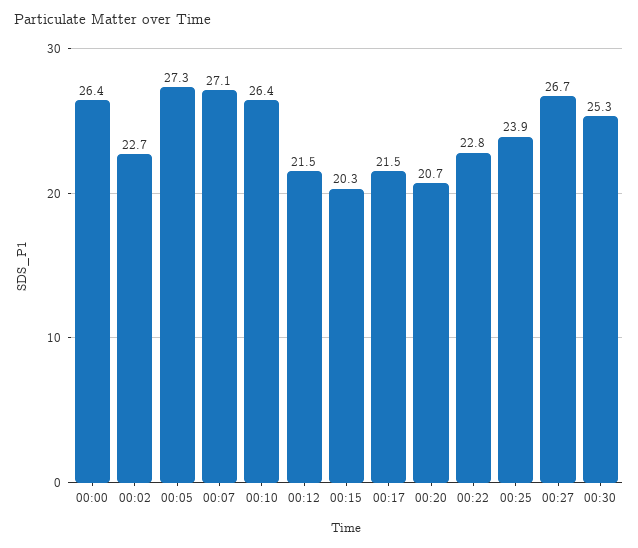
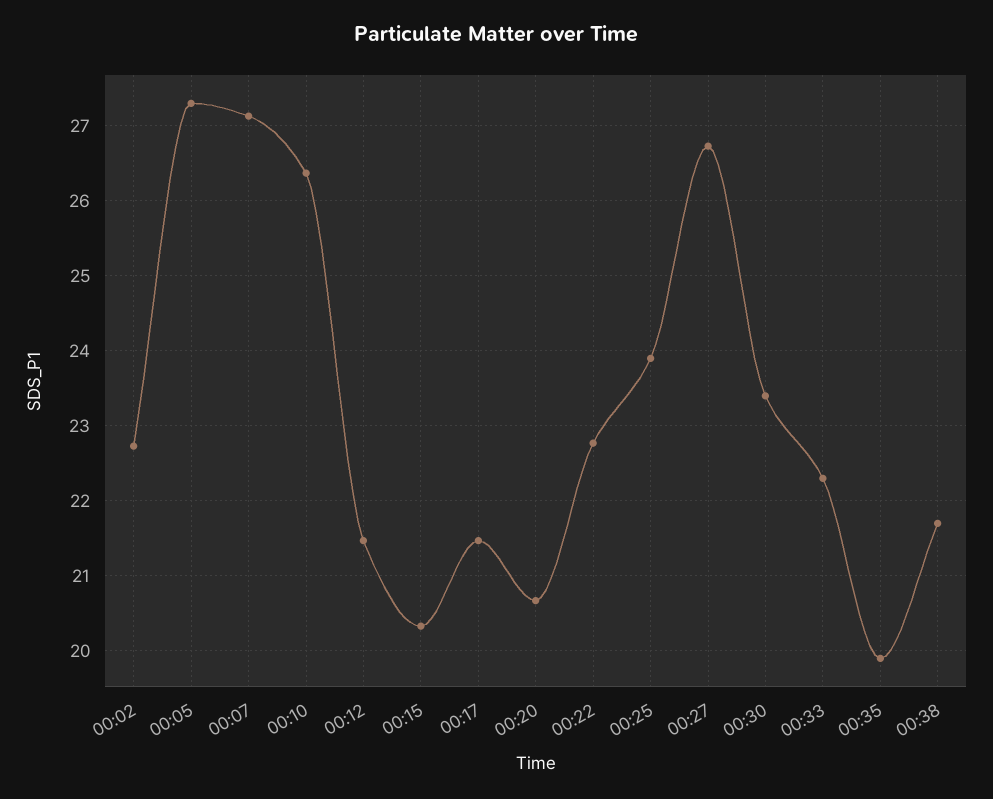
00:00: 26.4 -> none
00:30: 25.3 -> 23.4
00:33: none -> 22.3
00:35: none -> 19.9
00:38: none -> 21.7

